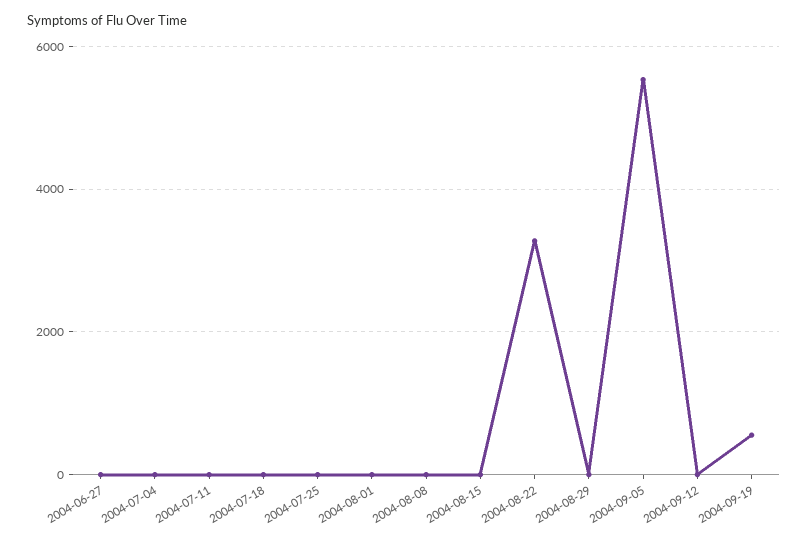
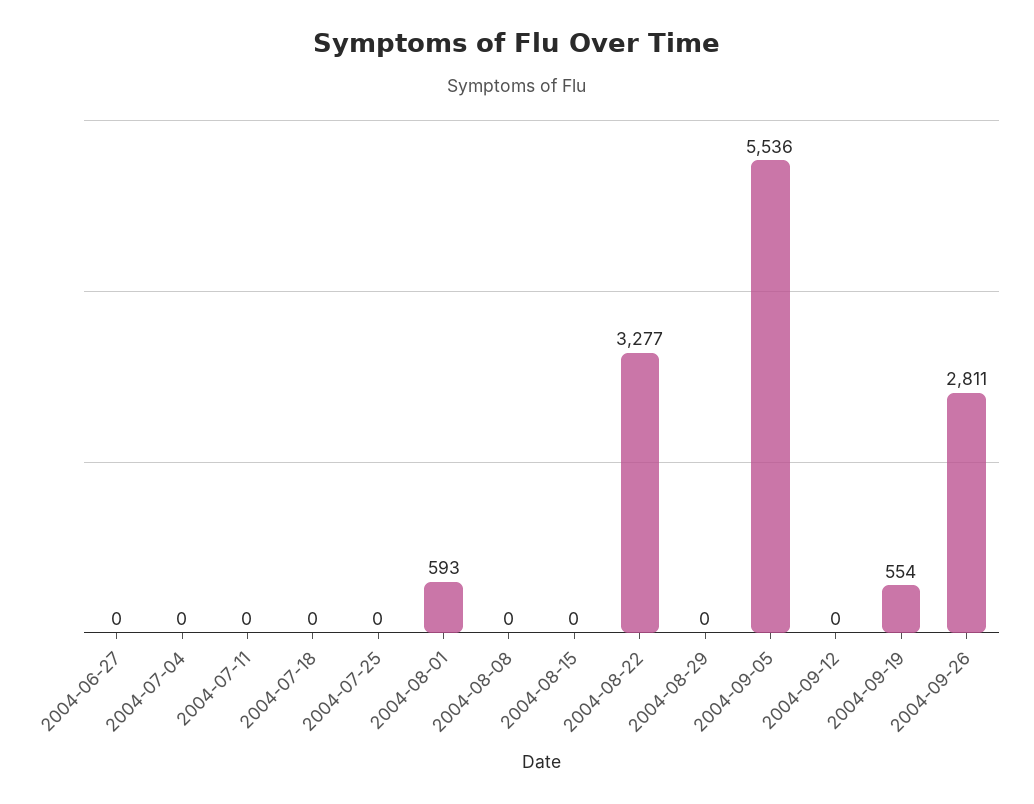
2004-08-01: 0 -> 593
2004-09-26: none -> 2811

